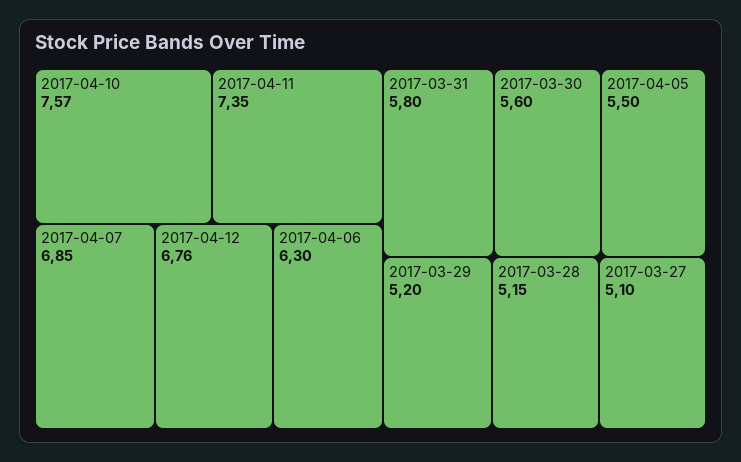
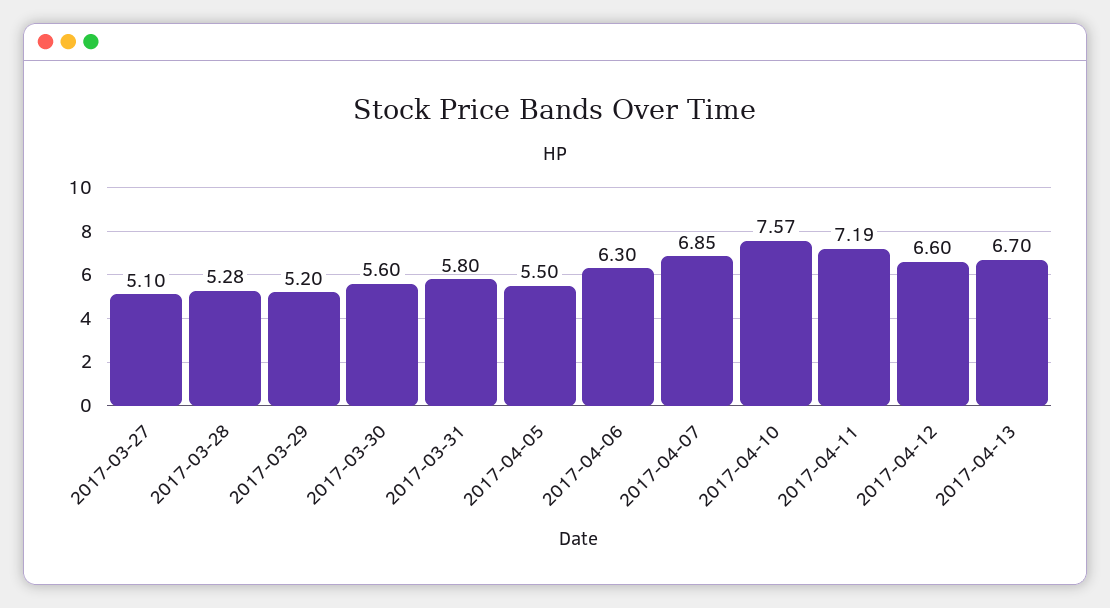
2017-04-11: 7.35 -> 7.19
2017-04-12: 6.76 -> 6.6
2017-03-28: 5.15 -> 5.28
2017-04-13: none -> 6.7

